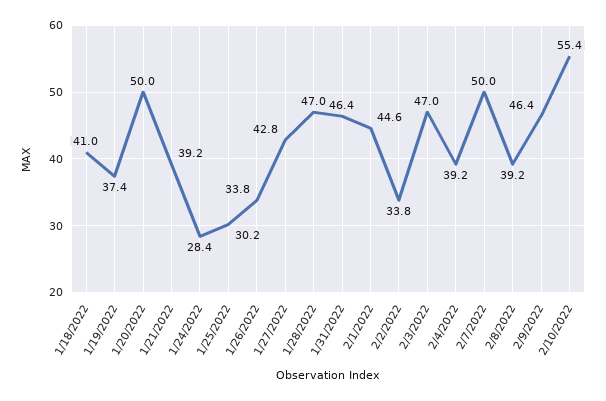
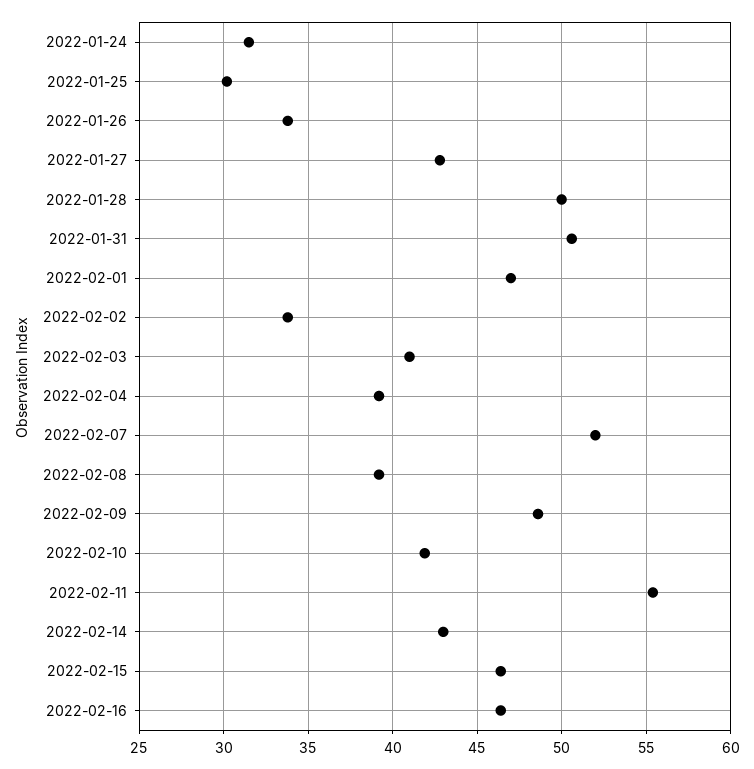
1/18/2022: 41 -> none
1/19/2022: 37.4 -> none
1/20/2022: 50 -> none
1/21/2022: 39.2 -> none
1/24/2022: 28.4 -> 31.5
1/28/2022: 47 -> 50
1/31/2022: 46.4 -> 50.5
2/1/2022: 44.6 -> 47
2/3/2022: 47 -> 41
2/7/2022: 50 -> 52
2/9/2022: 46.4 -> 48.5
2/10/2022: 55.4 -> 42
2022-02-11: none -> 55.5
2022-02-14: none -> 43
2022-02-15: none -> 46.5
2022-02-16: none -> 46.5

